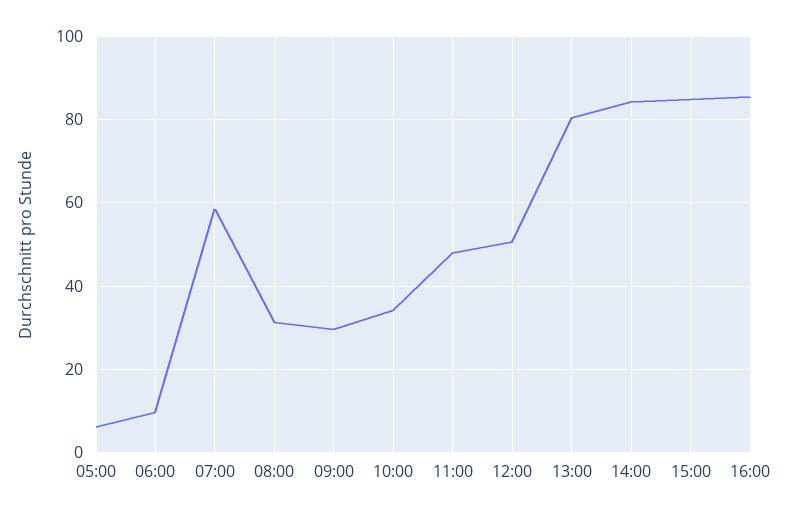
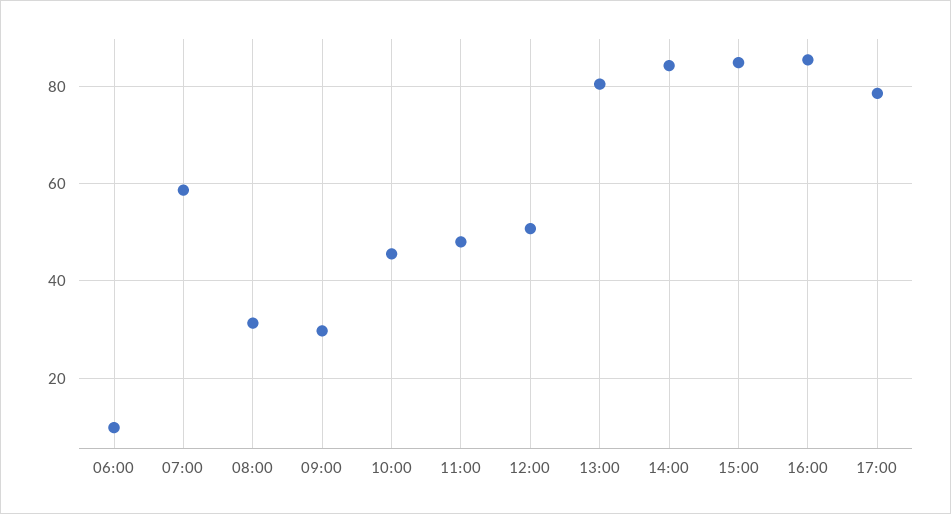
05:00: 6 -> none
10:00: 34 -> 46
17:00: none -> 78

